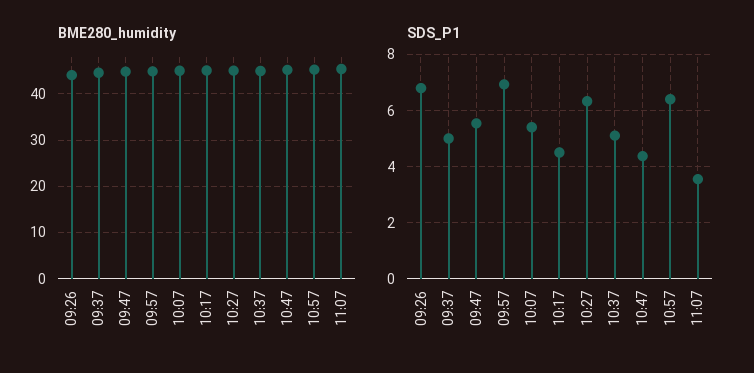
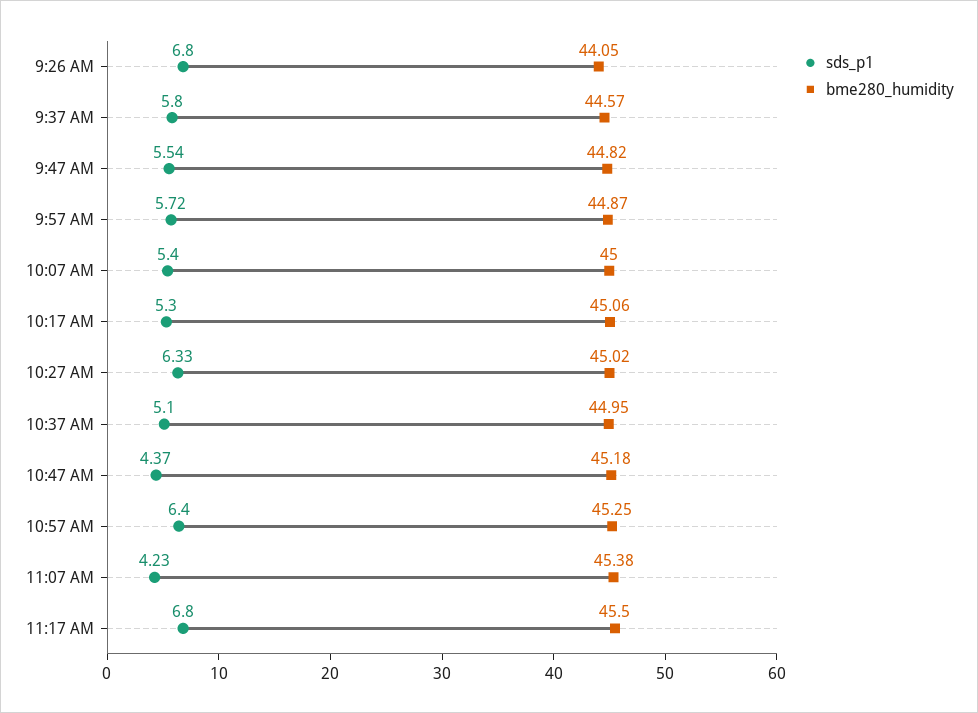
SDS_P1, 09:37: 5 -> 5.8
SDS_P1, 09:57: 7 -> 5.72
SDS_P1, 10:17: 4.5 -> 5.3
SDS_P1, 11:07: 3.5 -> 4.23
SDS_P1, 11:17 AM: none -> 6.8
BME280_humidity, 11:17 AM: none -> 45.5

